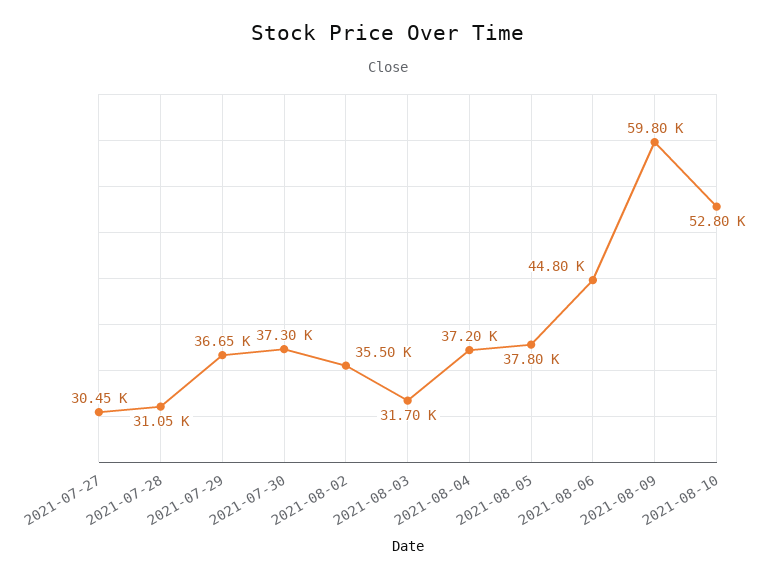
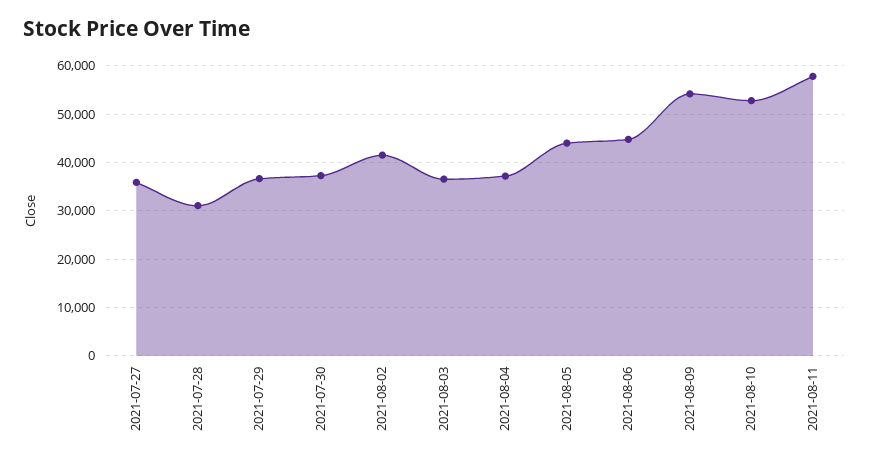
2021-07-27: 30450 -> 36000
2021-08-02: 35500 -> 42000
2021-08-03: 31700 -> 36000
2021-08-05: 37800 -> 44000
2021-08-09: 59800 -> 54000
2021-08-11: none -> 58000

